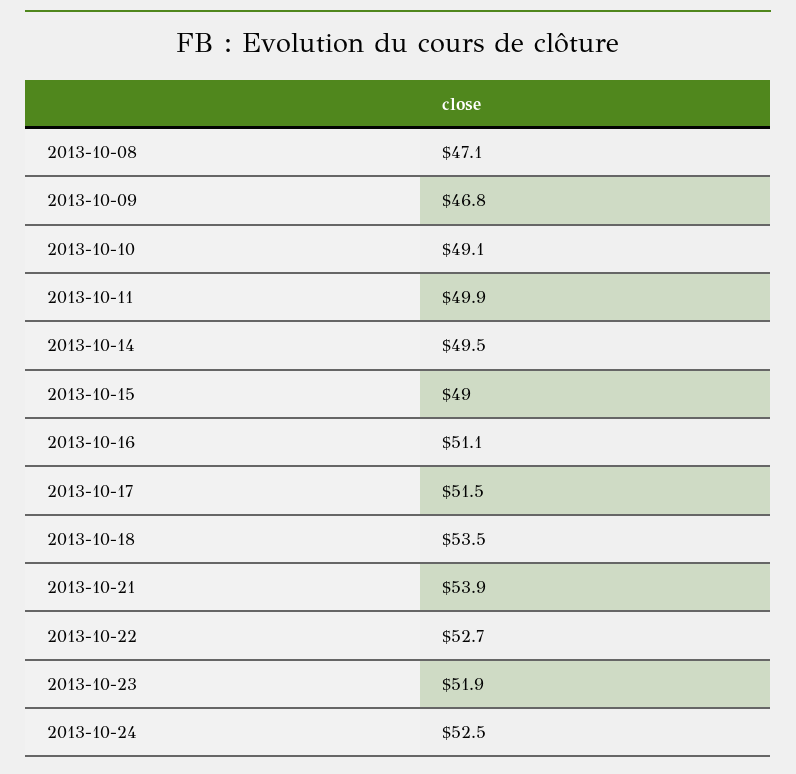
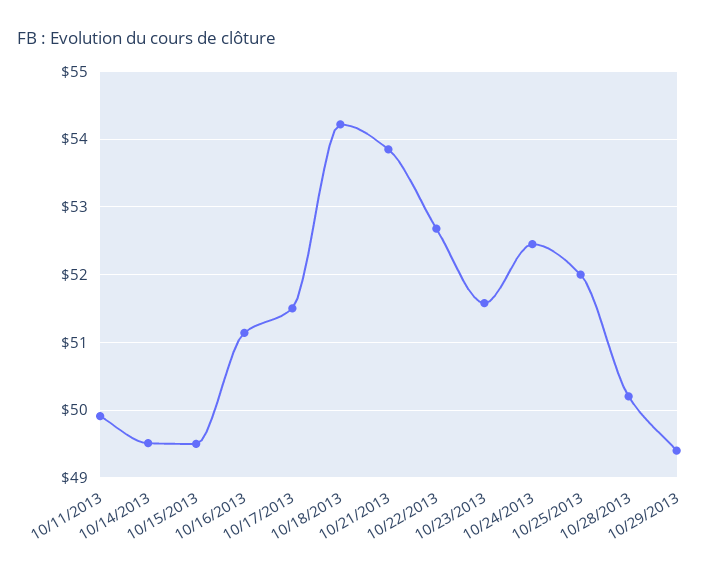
2013-10-08: 47.1 -> none
2013-10-09: 46.8 -> none
2013-10-10: 49.1 -> none
2013-10-15: 49 -> 49.5
2013-10-18: 53.5 -> 54.2
2013-10-23: 51.9 -> 51.6
10/25/2013: none -> 52
10/28/2013: none -> 50.2
10/29/2013: none -> 49.4

